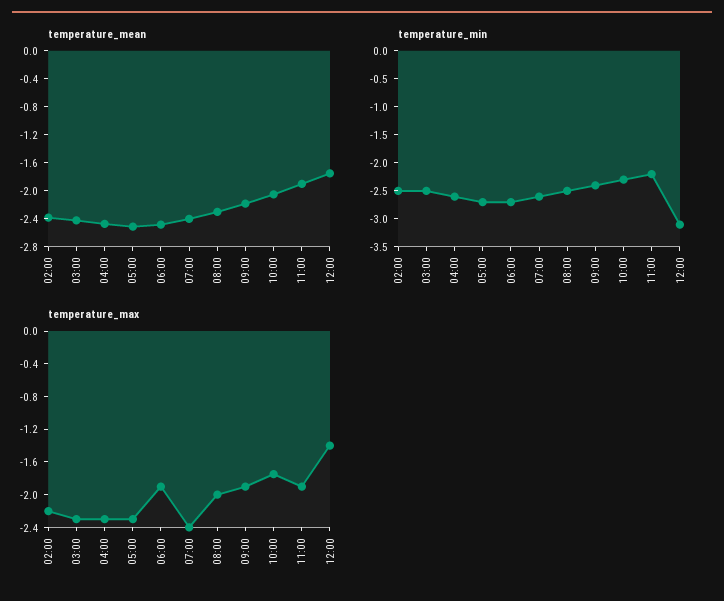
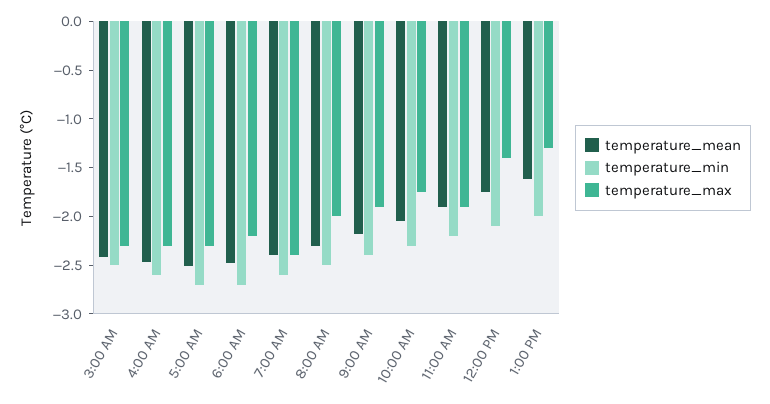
temperature_mean, 02:00: -2.4 -> none
temperature_min, 02:00: -2.5 -> none
temperature_min, 12:00: -3 -> -2.1
temperature_max, 02:00: -2.2 -> none
temperature_max, 06:00: -1.9 -> -2.2
temperature_mean, 1:00 PM: none -> -1.6
temperature_min, 1:00 PM: none -> -2
temperature_max, 1:00 PM: none -> -1.3

